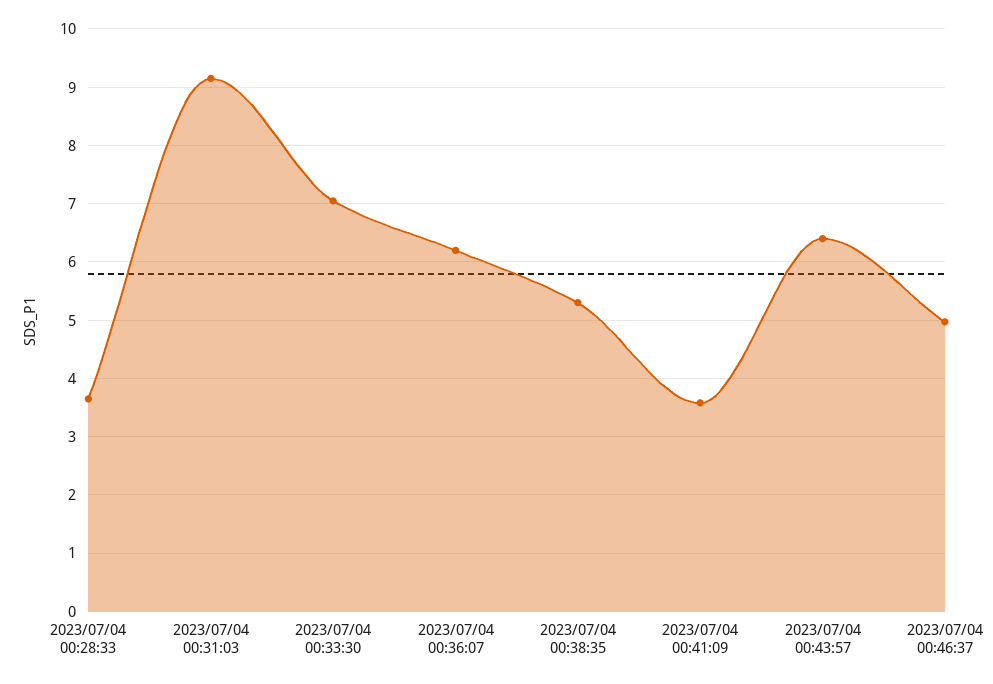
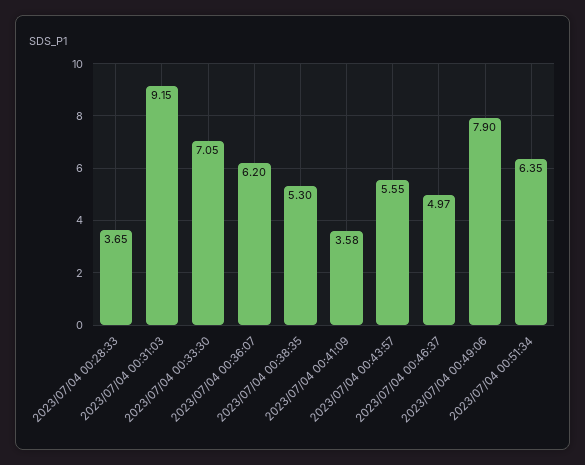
2023/07/04 00:43:57: 6.4 -> 5.55
2023/07/04 00:49:06: none -> 7.9
2023/07/04 00:51:34: none -> 6.35

